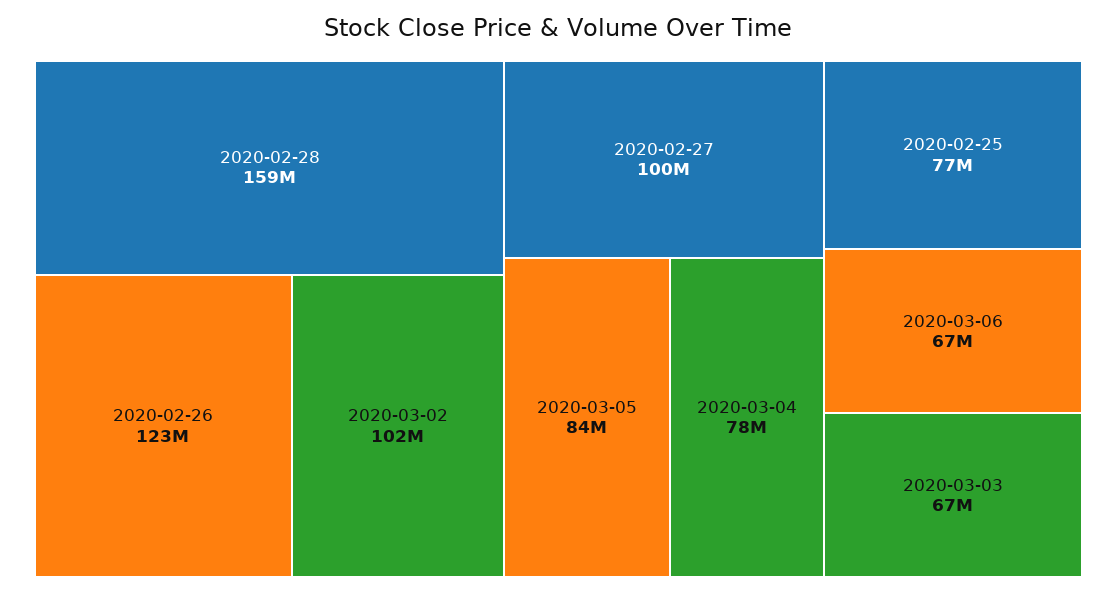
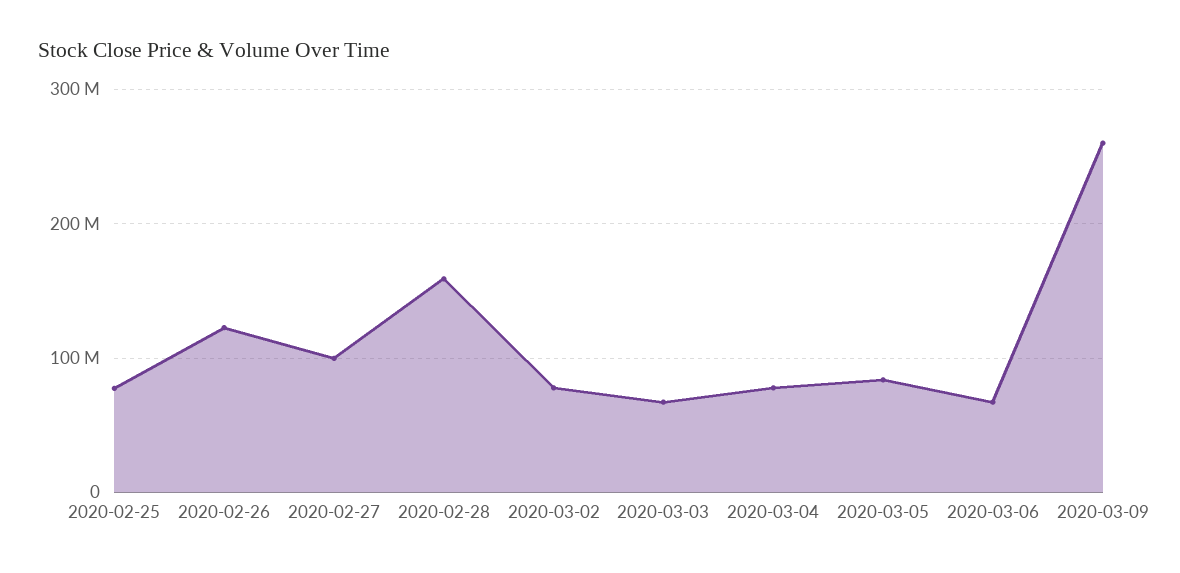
2020-03-02: 102000000 -> 80000000
2020-03-09: none -> 260000000

